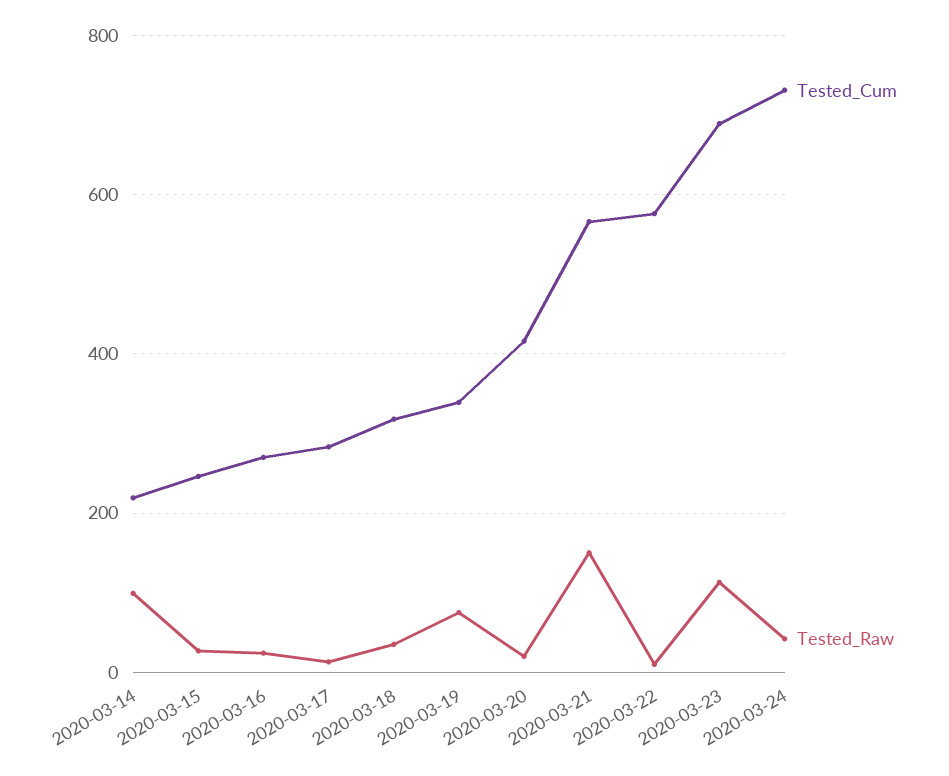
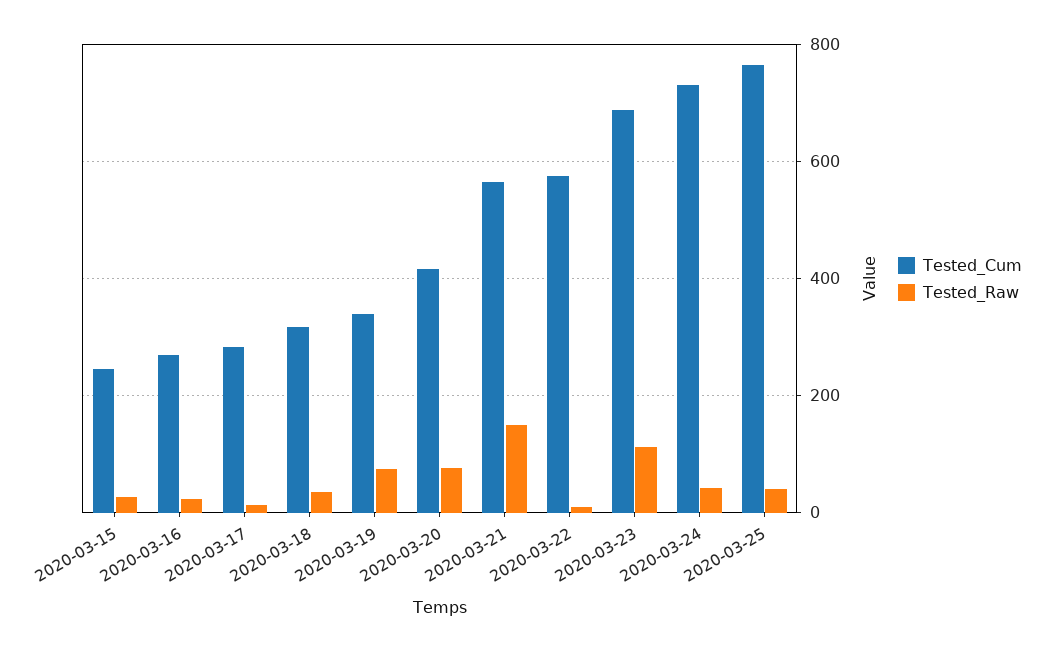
Tested_Cum, 2020-03-14: 220 -> none
Tested_Raw, 2020-03-14: 100 -> none
Tested_Raw, 2020-03-20: 20 -> 80
Tested_Cum, 2020-03-25: none -> 760
Tested_Raw, 2020-03-25: none -> 40

